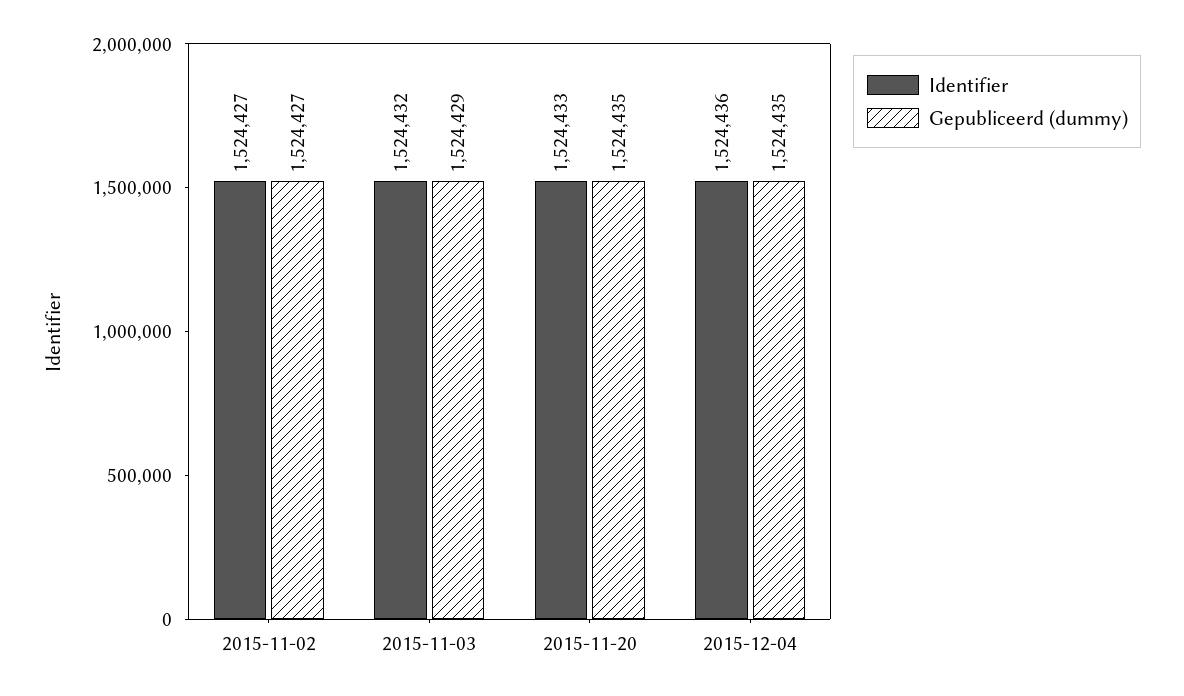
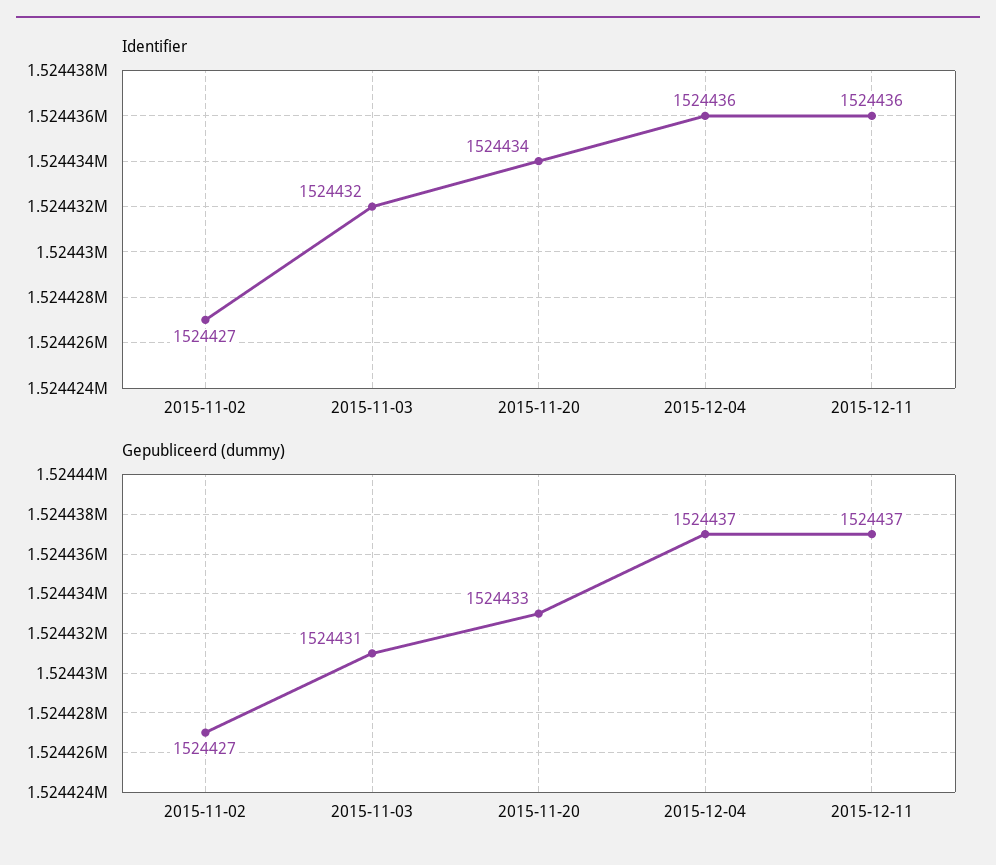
Gepubliceerd (dummy), 2015-11-03: 1524429 -> 1524431
Identifier, 2015-11-20: 1524433 -> 1524434
Gepubliceerd (dummy), 2015-11-20: 1524435 -> 1524433
Gepubliceerd (dummy), 2015-12-04: 1524435 -> 1524437
Identifier, 2015-12-11: none -> 1524436
Gepubliceerd (dummy), 2015-12-11: none -> 1524437

